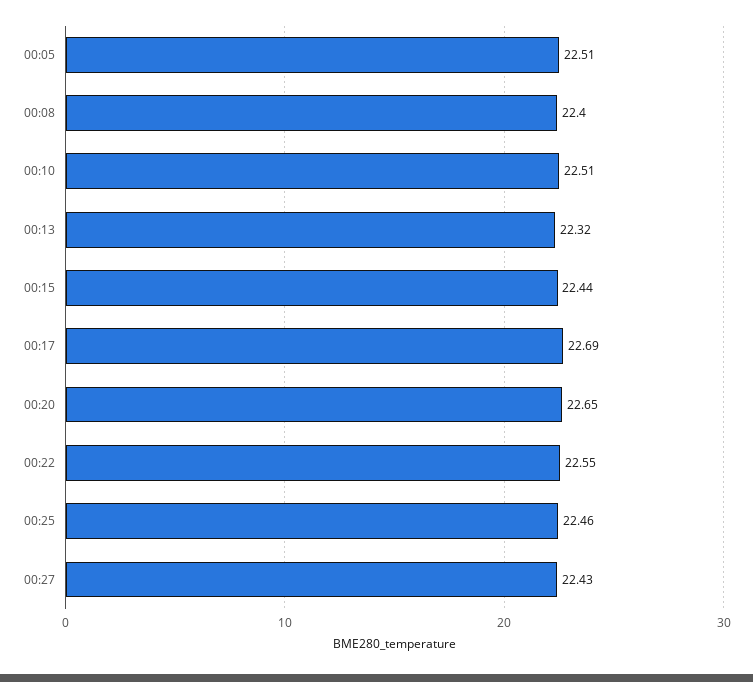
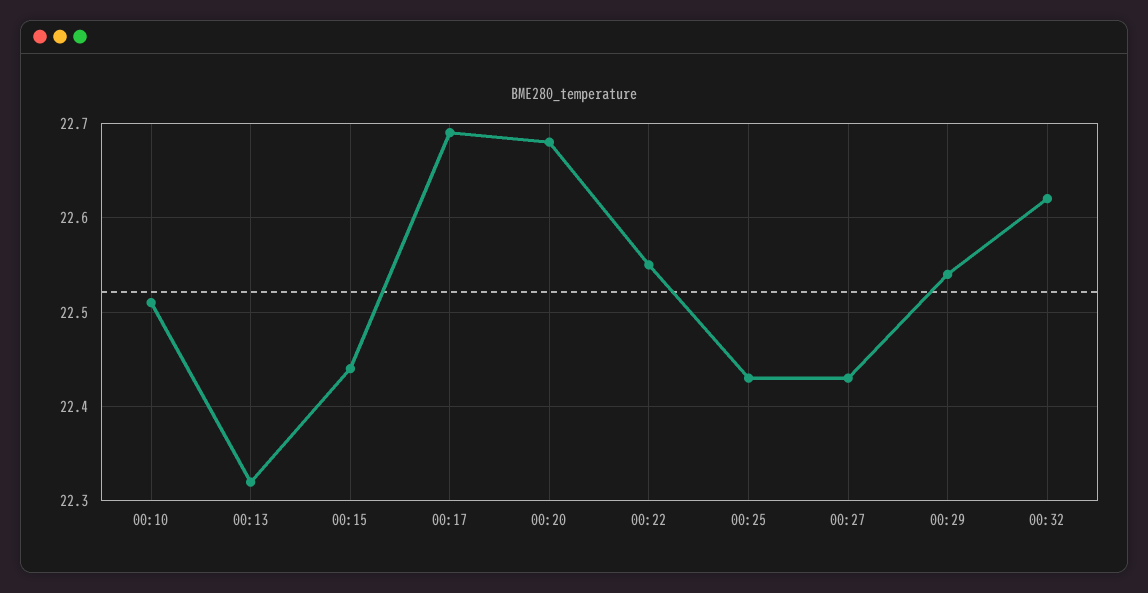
00:05: 22.51 -> none
00:08: 22.4 -> none
00:20: 22.65 -> 22.68
00:25: 22.46 -> 22.43
00:29: none -> 22.54
00:32: none -> 22.62

